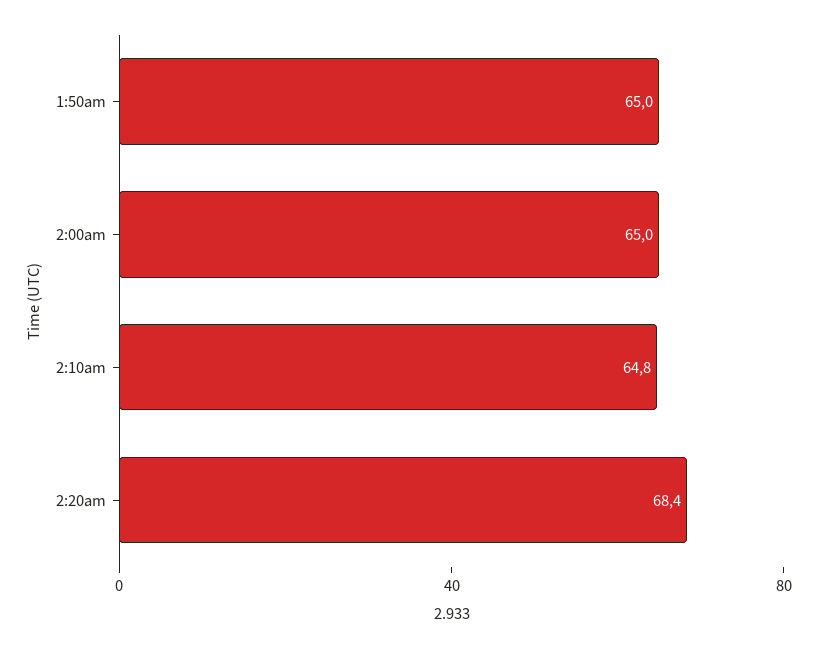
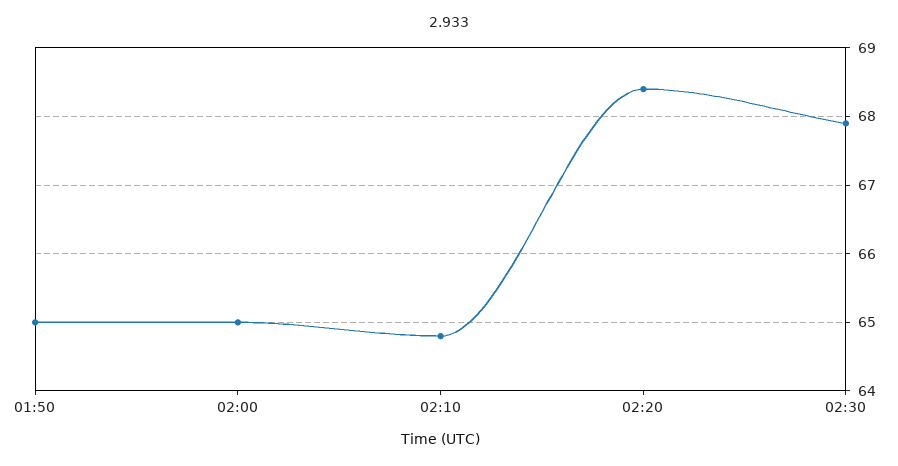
02:30: none -> 67.9

